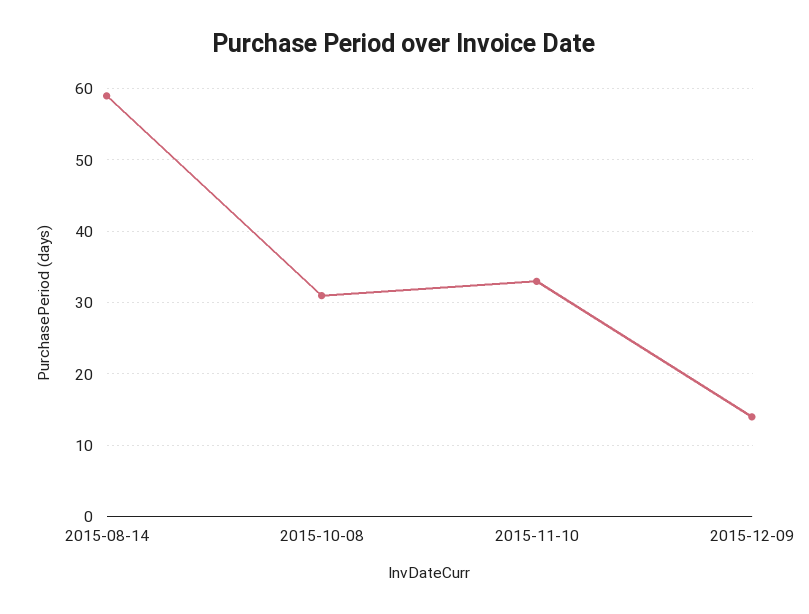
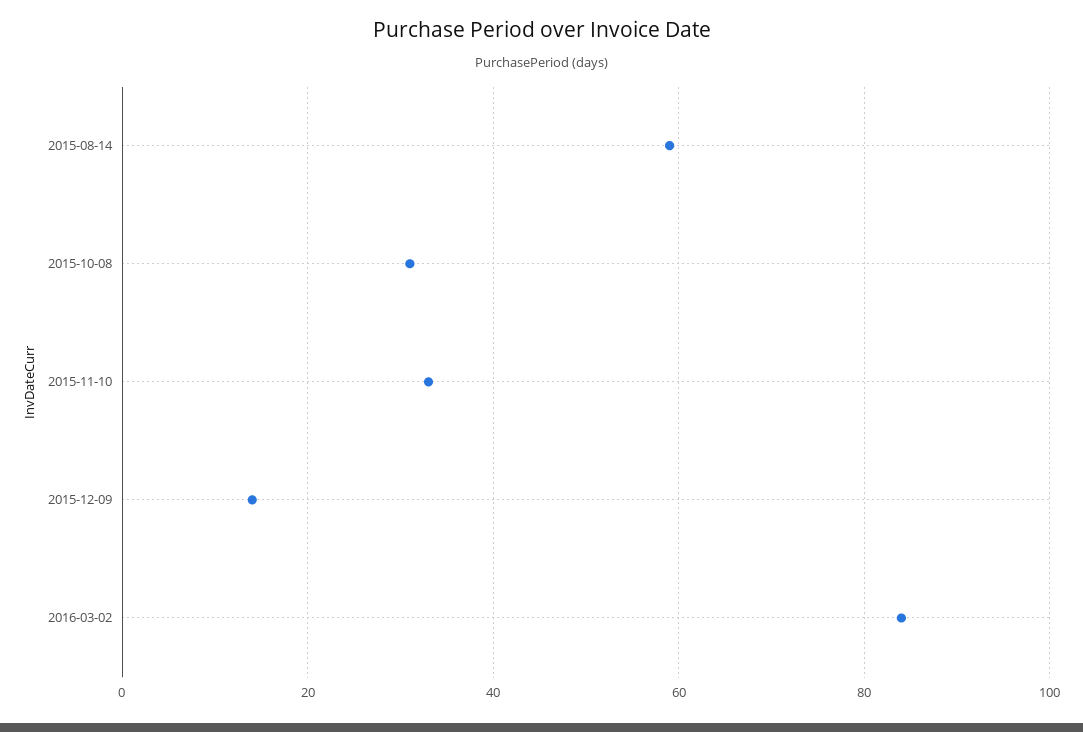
2016-03-02: none -> 85

